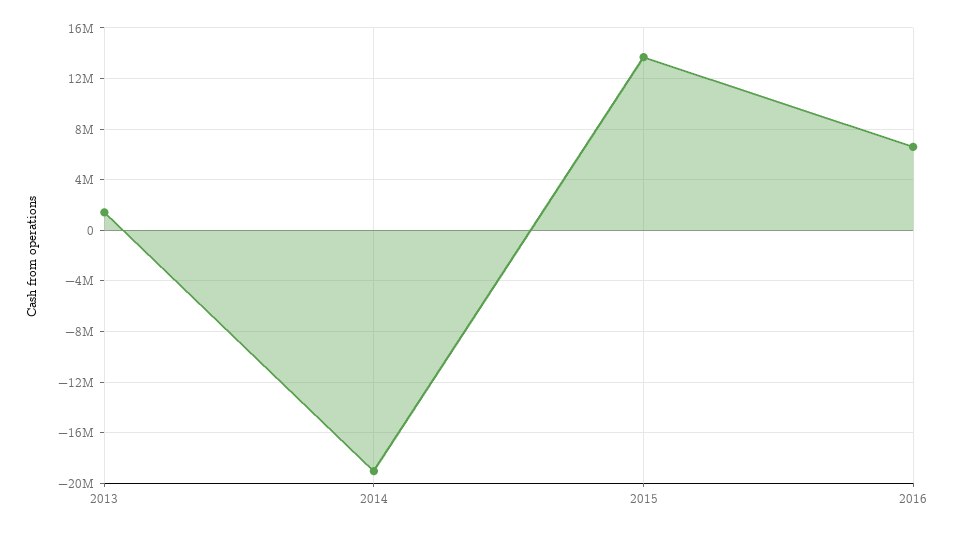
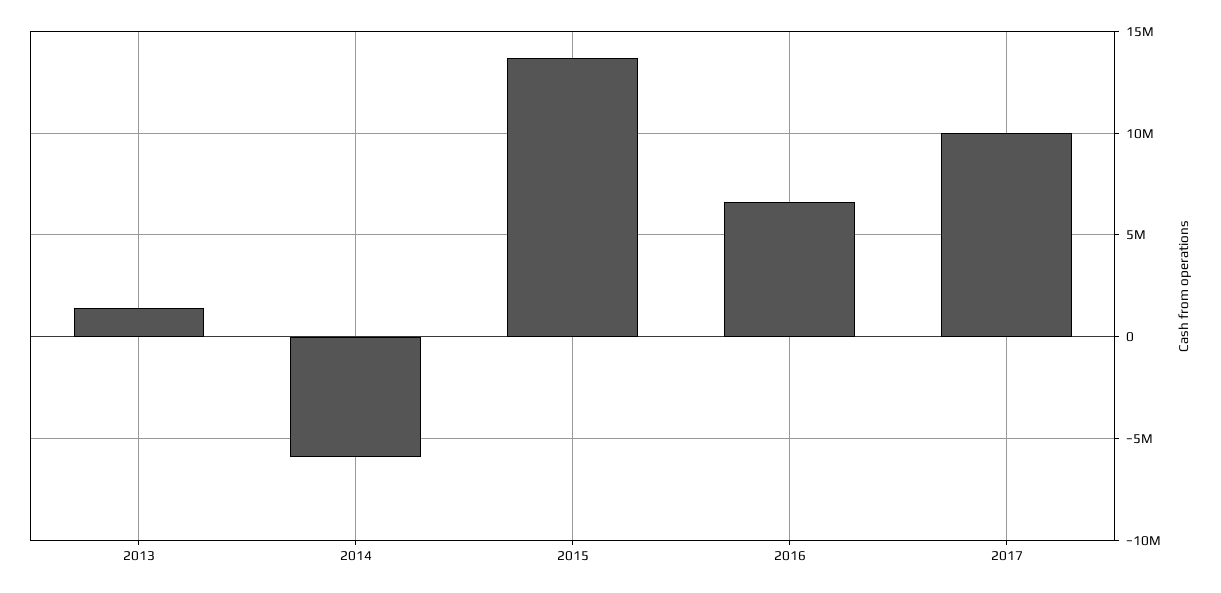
2014: -19000000 -> -6000000
2017: none -> 10000000

